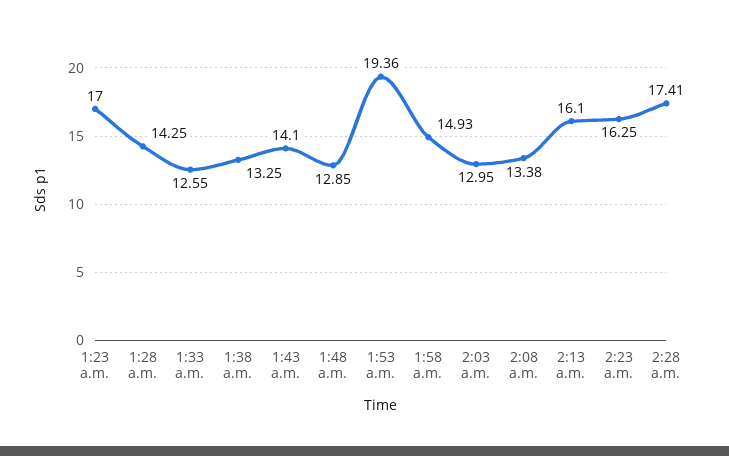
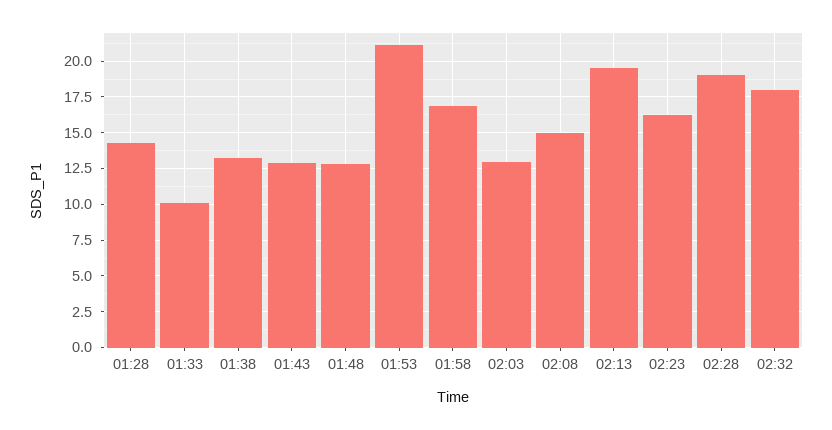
1:23 a.m.: 17 -> none
1:33 a.m.: 12.55 -> 10
1:43 a.m.: 14.1 -> 13
1:53 a.m.: 19.36 -> 21
1:58 a.m.: 14.93 -> 17
2:08 a.m.: 13.38 -> 15
2:13 a.m.: 16.1 -> 19.5
2:28 a.m.: 17.41 -> 19
02:32: none -> 18

